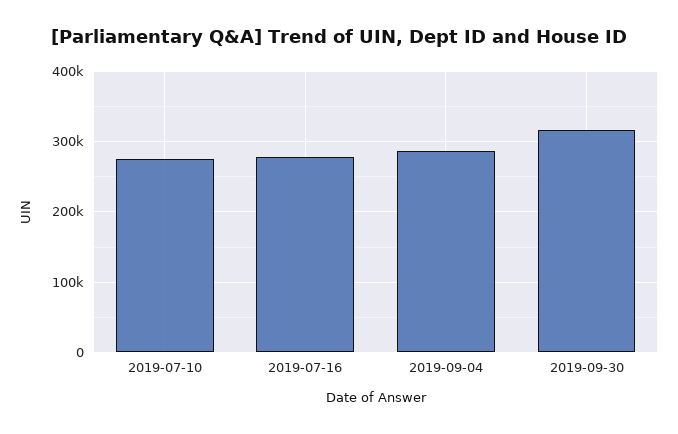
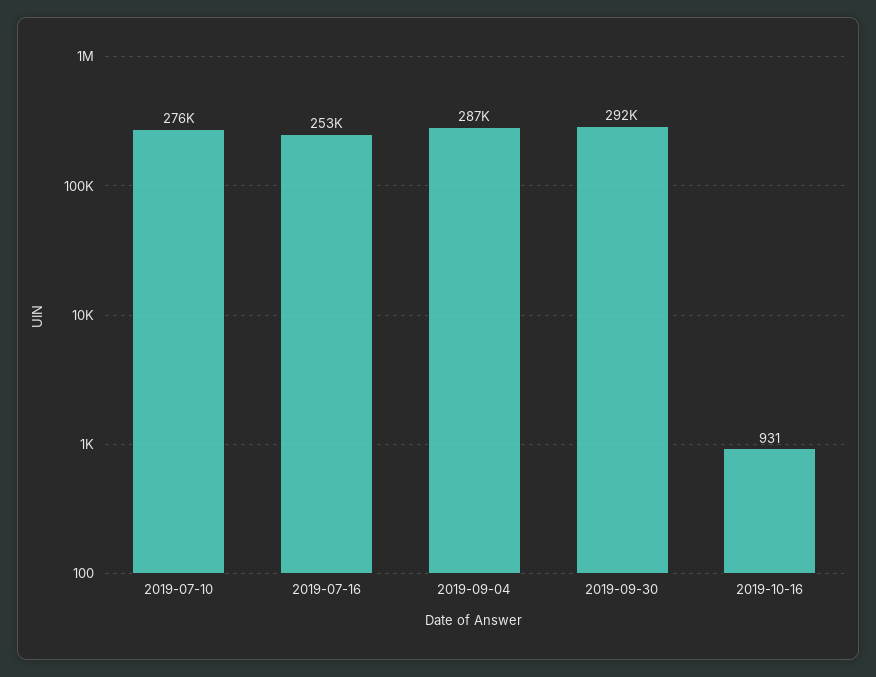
2019-07-16: 280000 -> 253000
2019-09-30: 320000 -> 292000
2019-10-16: none -> 931

